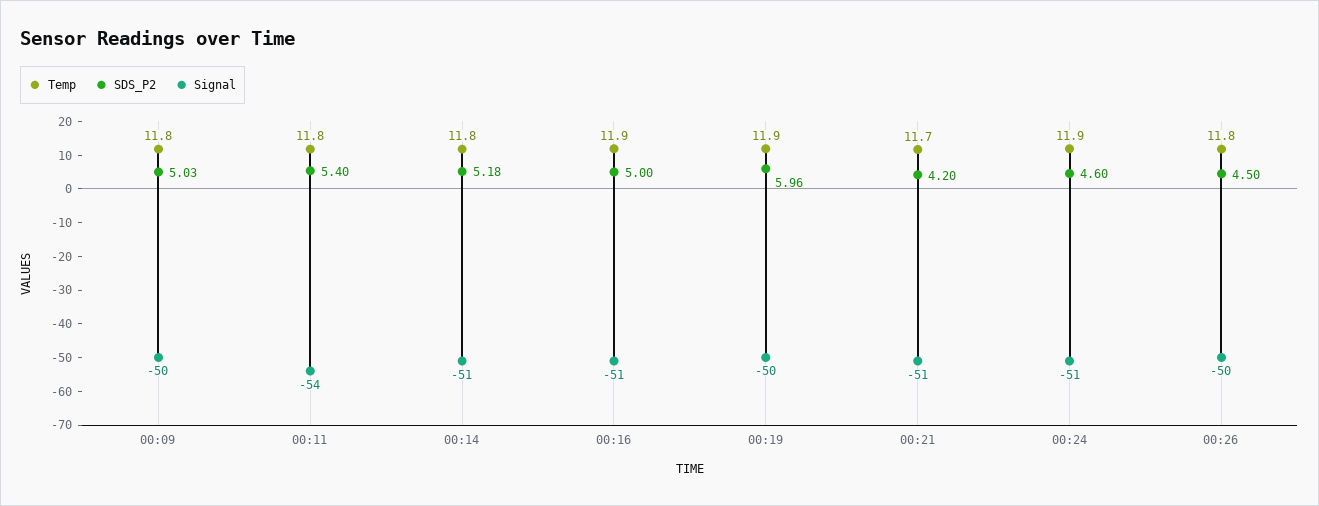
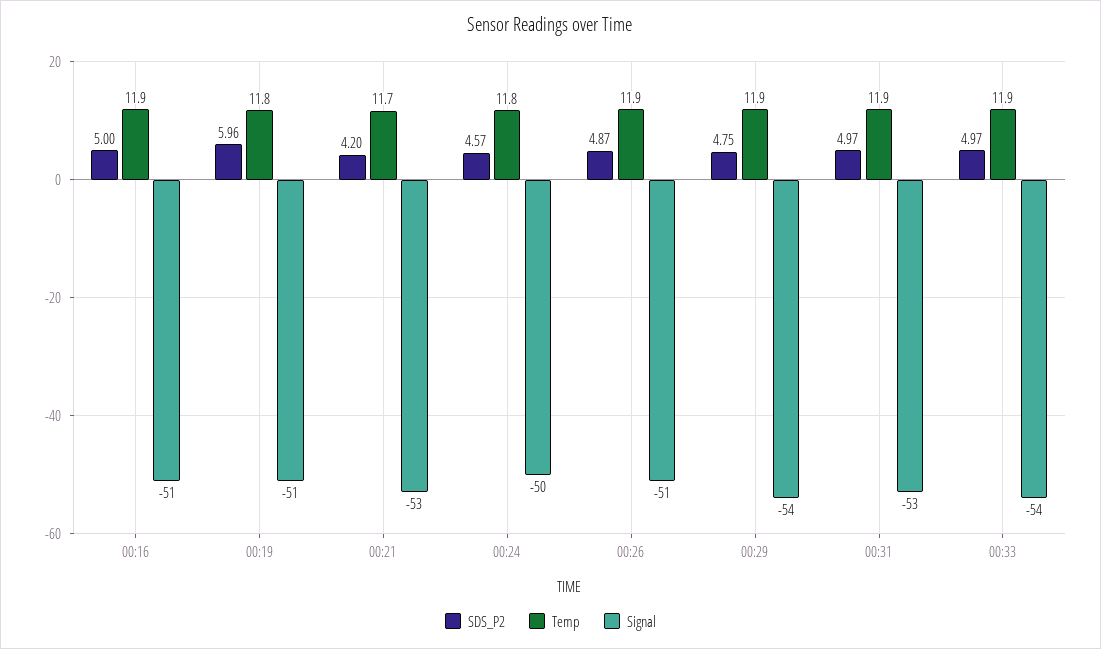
Temp, 00:09: 11.8 -> none
SDS_P2, 00:09: 5.03 -> none
Signal, 00:09: -50 -> none
Temp, 00:11: 11.8 -> none
SDS_P2, 00:11: 5.4 -> none
Signal, 00:11: -54 -> none
Temp, 00:14: 11.8 -> none
SDS_P2, 00:14: 5.18 -> none
Signal, 00:14: -51 -> none
Temp, 00:19: 11.9 -> 11.8
Signal, 00:19: -50 -> -51
Signal, 00:21: -51 -> -53
Temp, 00:24: 11.9 -> 11.8
SDS_P2, 00:24: 4.6 -> 4.57
Signal, 00:24: -51 -> -50
Temp, 00:26: 11.8 -> 11.9
SDS_P2, 00:26: 4.5 -> 4.87
Signal, 00:26: -50 -> -51
SDS_P2, 00:29: none -> 4.75
Temp, 00:29: none -> 11.9
Signal, 00:29: none -> -54
SDS_P2, 00:31: none -> 4.97
Temp, 00:31: none -> 11.9
Signal, 00:31: none -> -53
SDS_P2, 00:33: none -> 4.97
Temp, 00:33: none -> 11.9
Signal, 00:33: none -> -54

